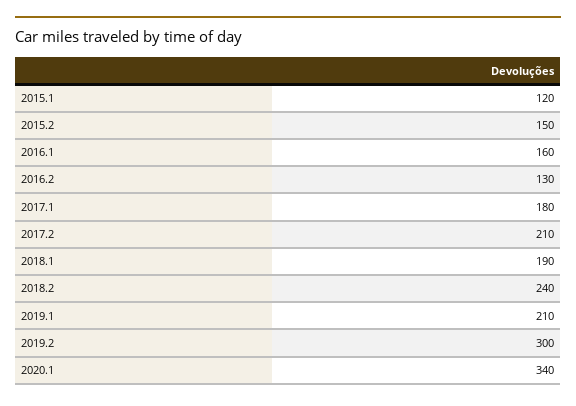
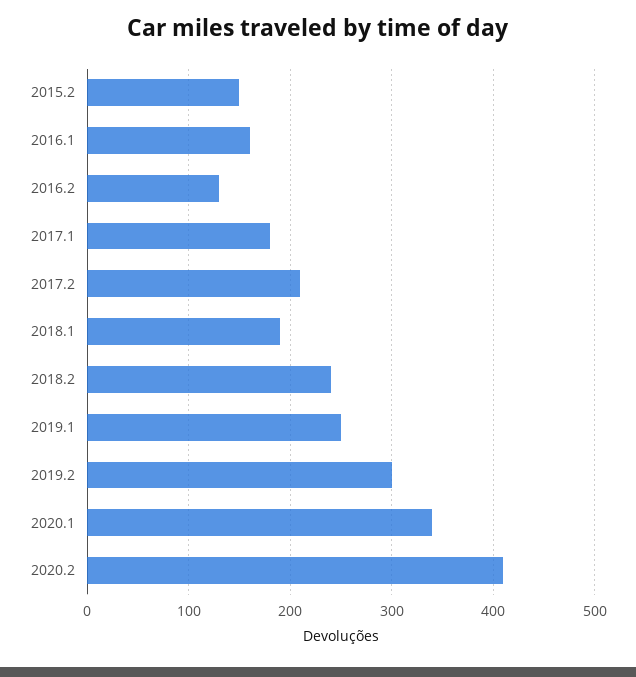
2015.1: 120 -> none
2019.1: 210 -> 250
2020.2: none -> 410

